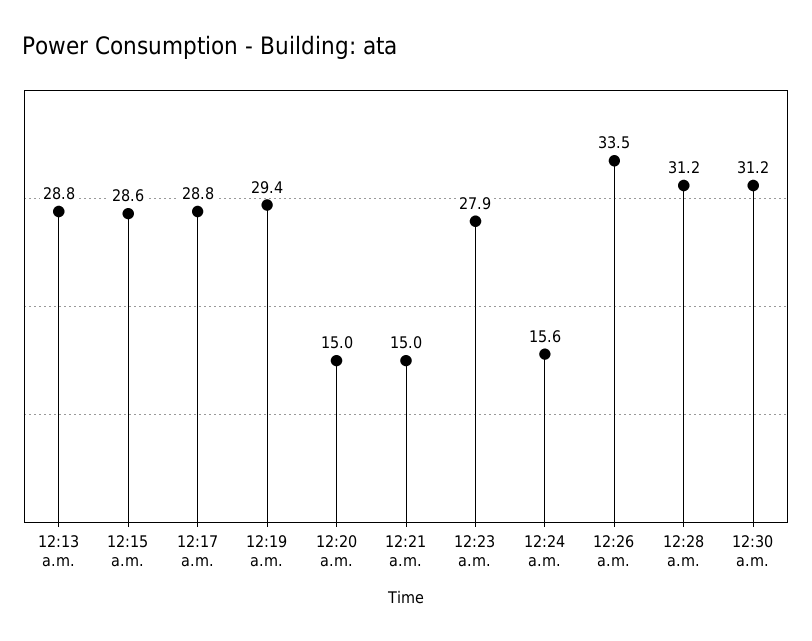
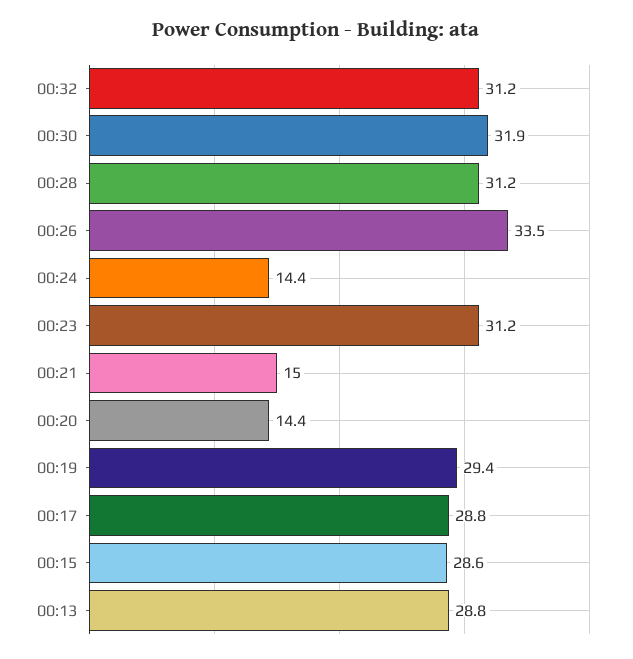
12:20 a.m.: 15 -> 14.4
12:23 a.m.: 27.9 -> 31.2
12:24 a.m.: 15.6 -> 14.4
12:30 a.m.: 31.2 -> 31.9
00:32: none -> 31.2

